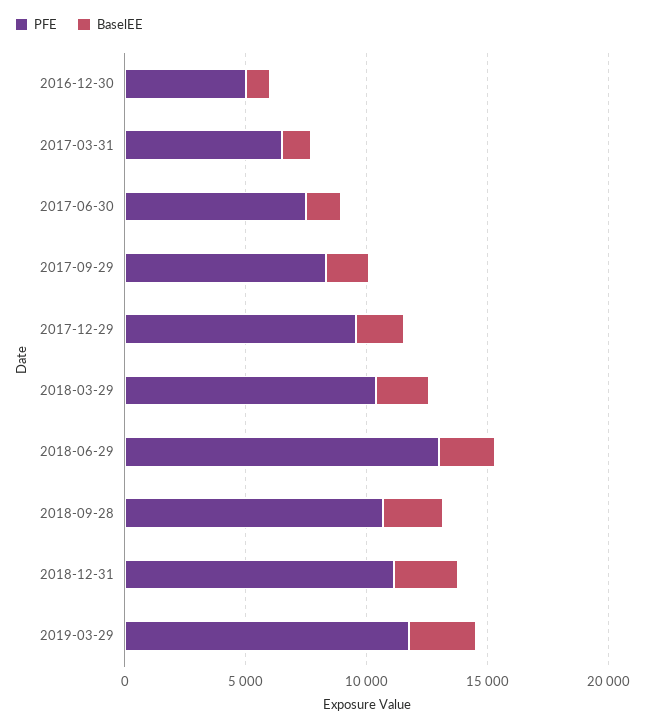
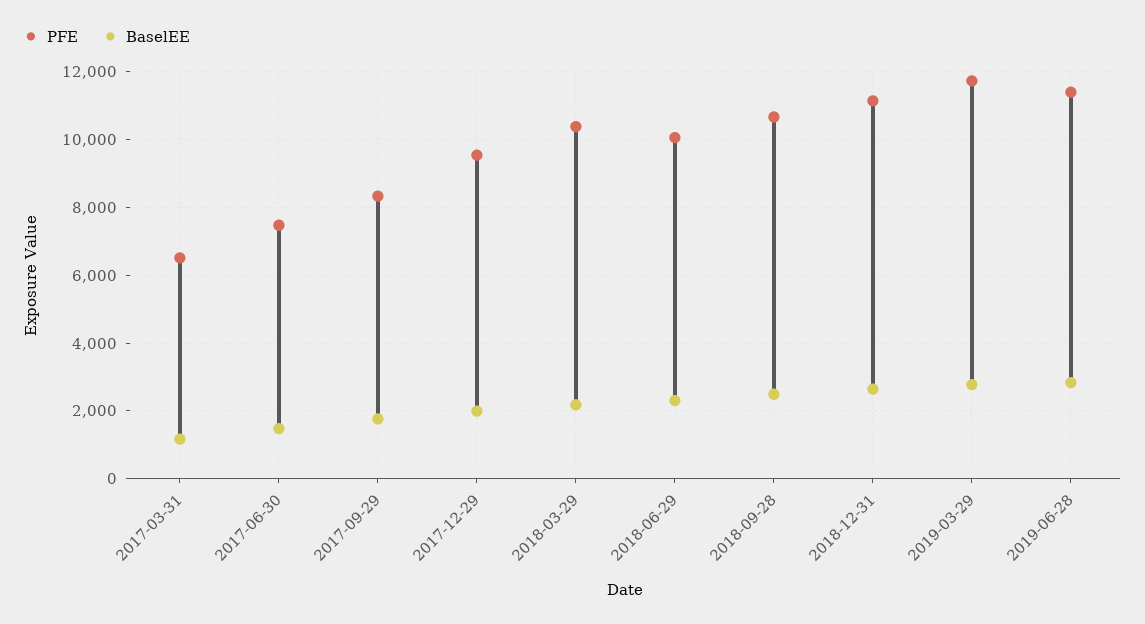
PFE, 2016-12-30: 5000 -> none
BaselEE, 2016-12-30: 1000 -> none
PFE, 2018-06-29: 13000 -> 10000
PFE, 2019-06-28: none -> 11400
BaselEE, 2019-06-28: none -> 2800

